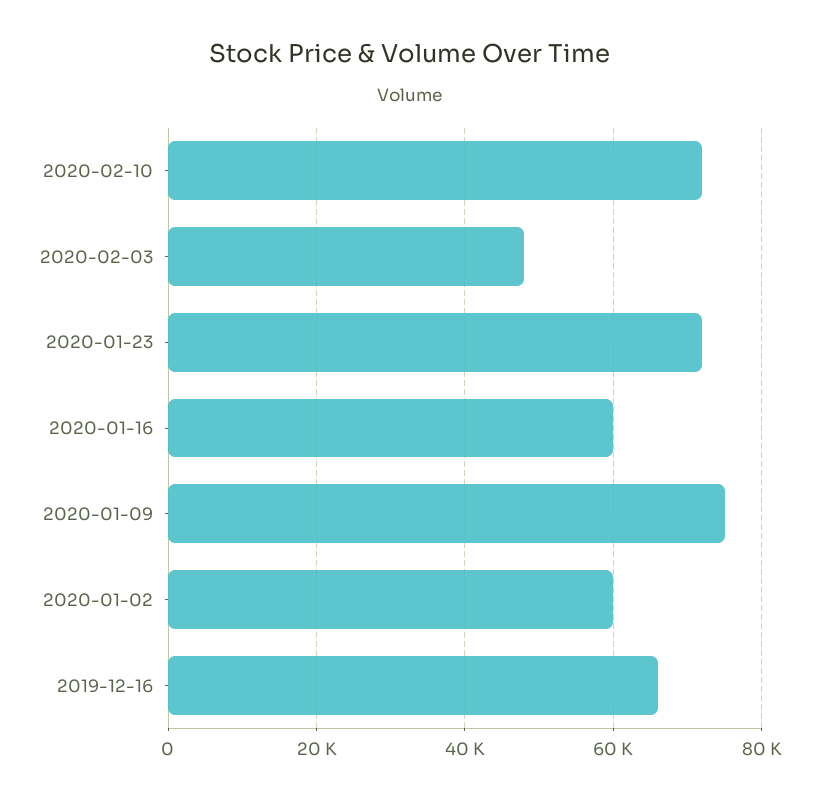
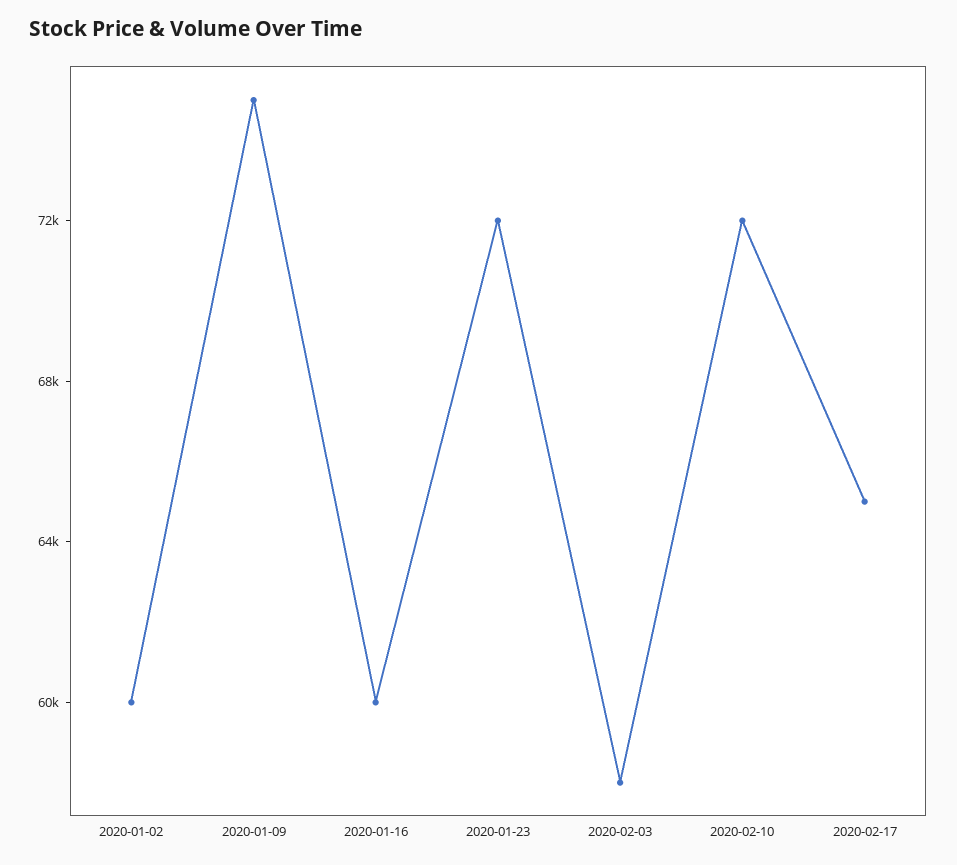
2020-02-03: 48000 -> 58000
2019-12-16: 66000 -> none
2020-02-17: none -> 65000

